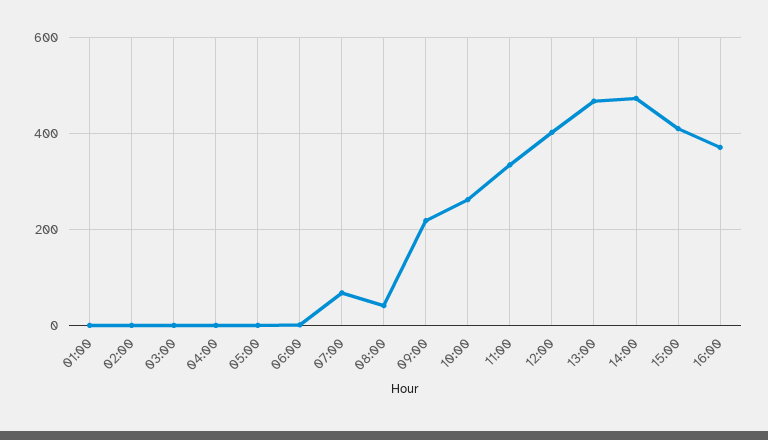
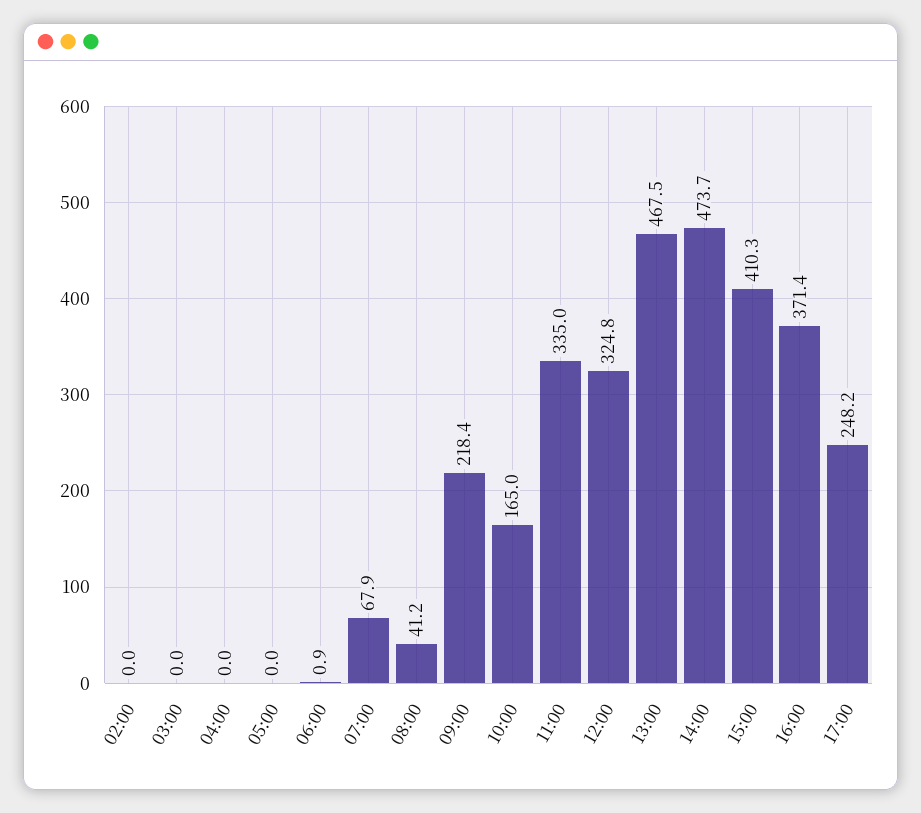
01:00: 0 -> none
10:00: 260 -> 165
12:00: 400 -> 324.8
17:00: none -> 248.2

